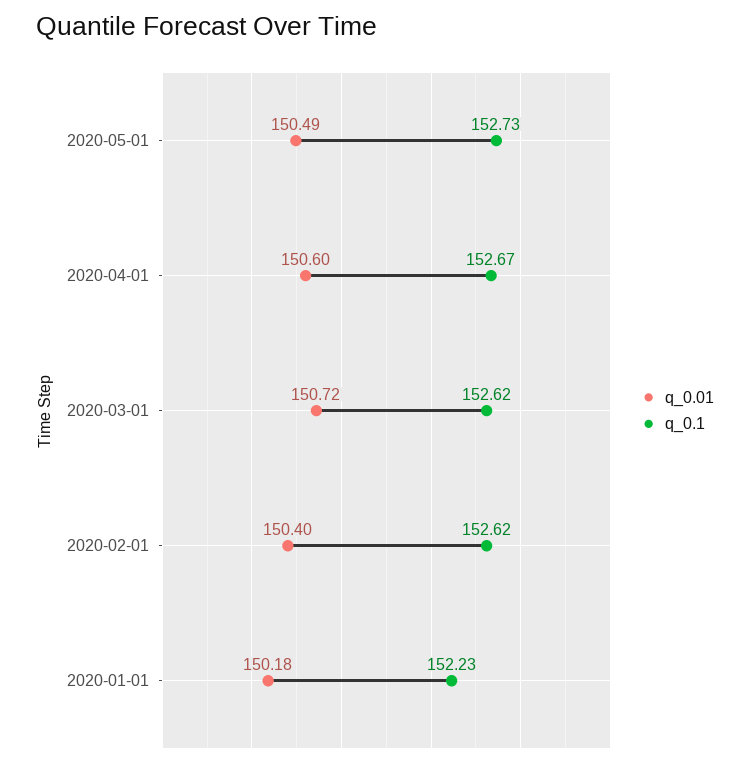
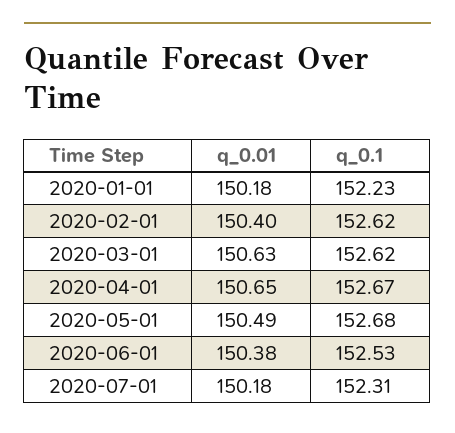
q_0.1, 2020-05-01: 152.73 -> 152.68
q_0.01, 2020-04-01: 150.6 -> 150.65
q_0.01, 2020-03-01: 150.72 -> 150.63
q_0.01, 2020-06-01: none -> 150.38
q_0.1, 2020-06-01: none -> 152.53
q_0.01, 2020-07-01: none -> 150.18
q_0.1, 2020-07-01: none -> 152.31

